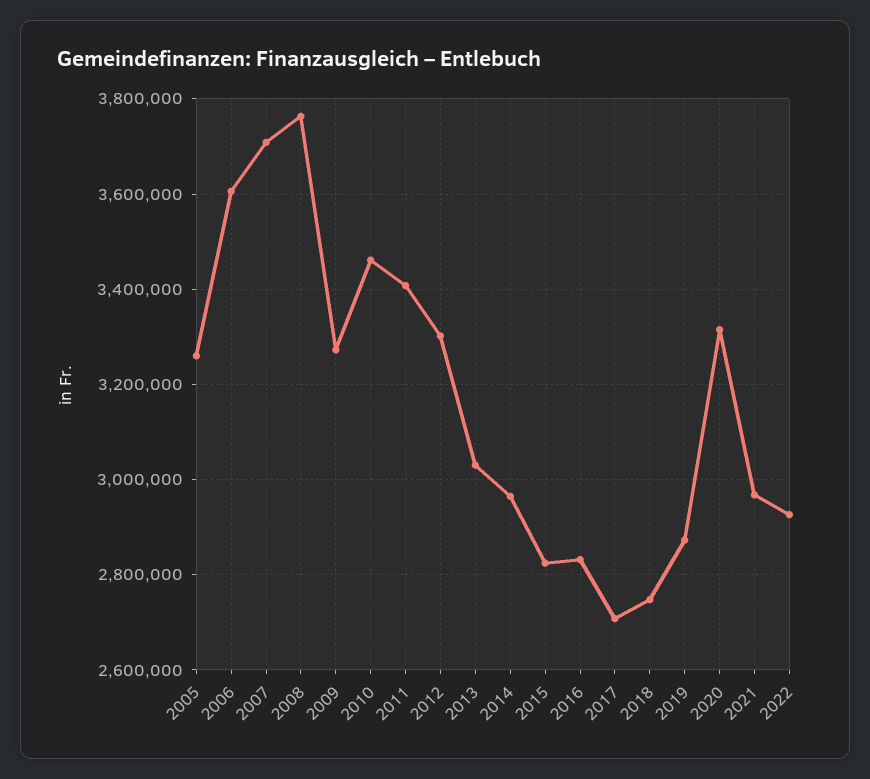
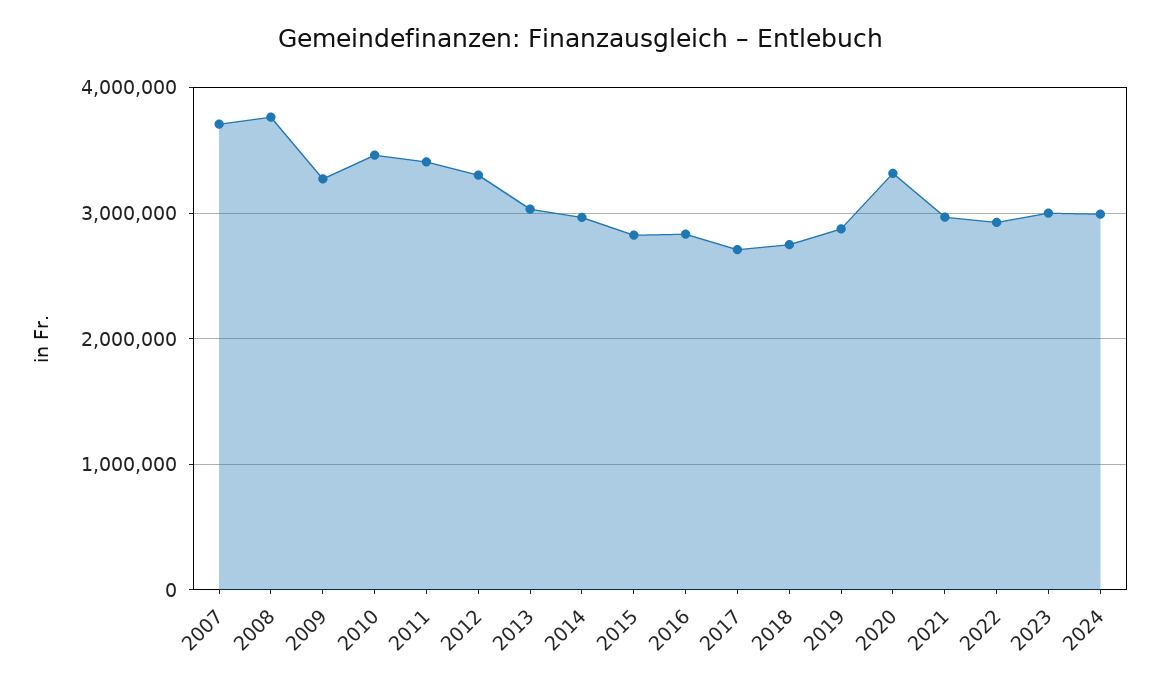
2005: 3260000 -> none
2006: 3600000 -> none
2023: none -> 3000000
2024: none -> 3000000

